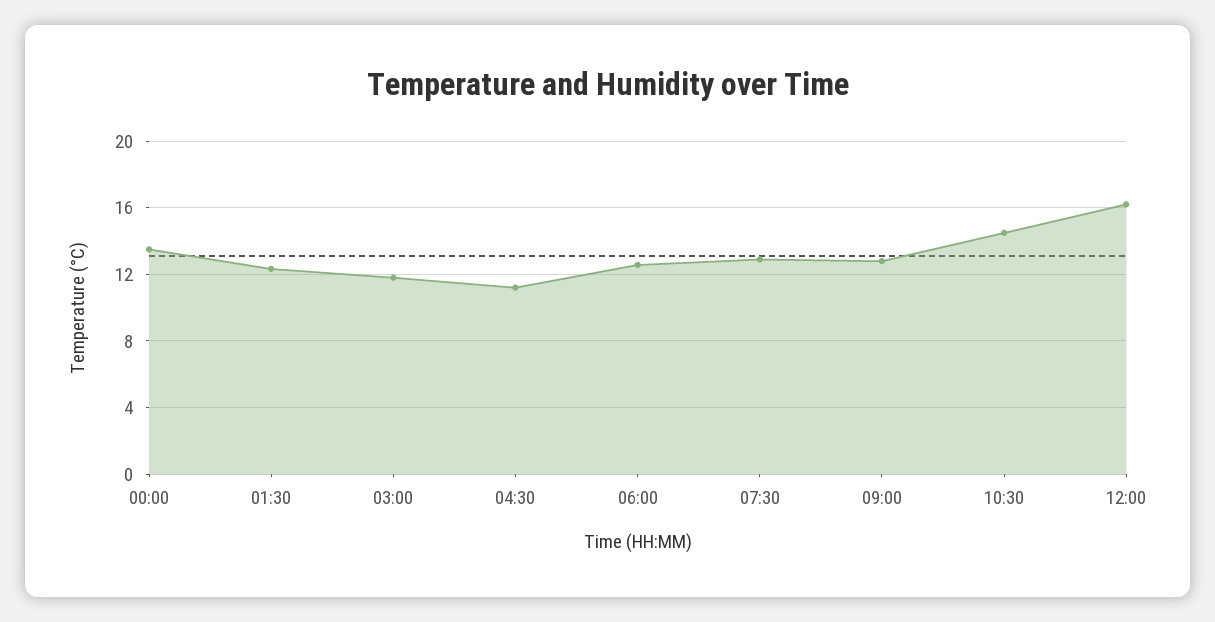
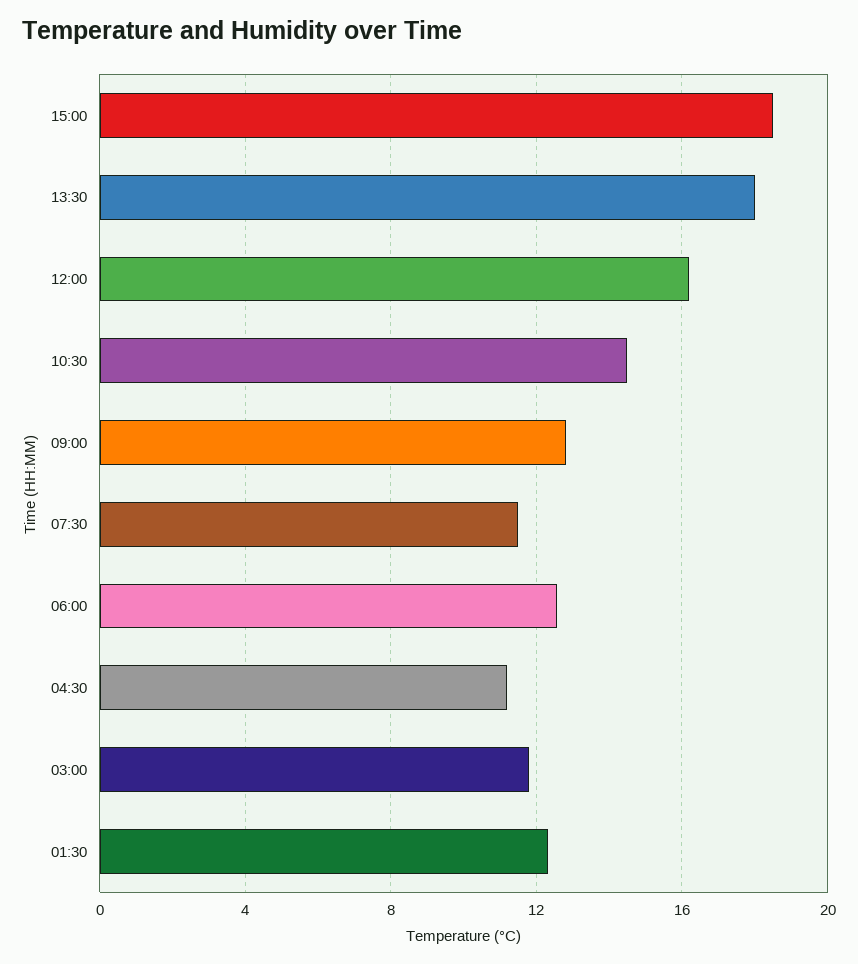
00:00: 13.5 -> none
07:30: 13 -> 11.5
15:00: none -> 18.5
13:30: none -> 18

